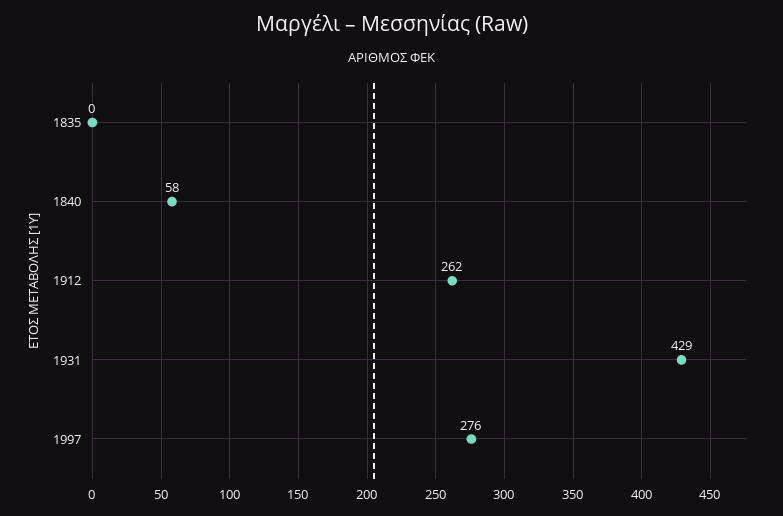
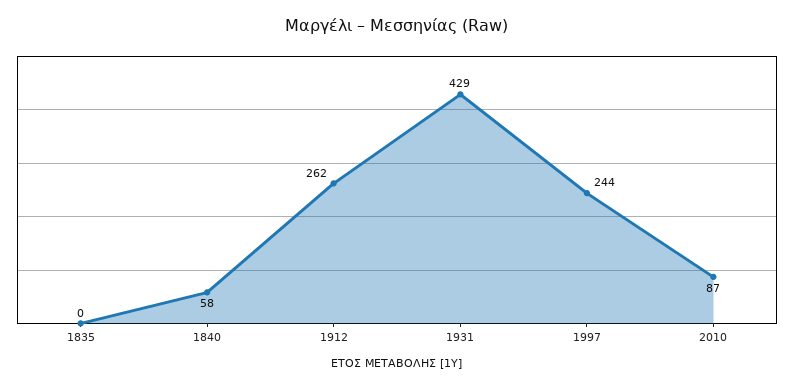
1997: 276 -> 244
2010: none -> 87

